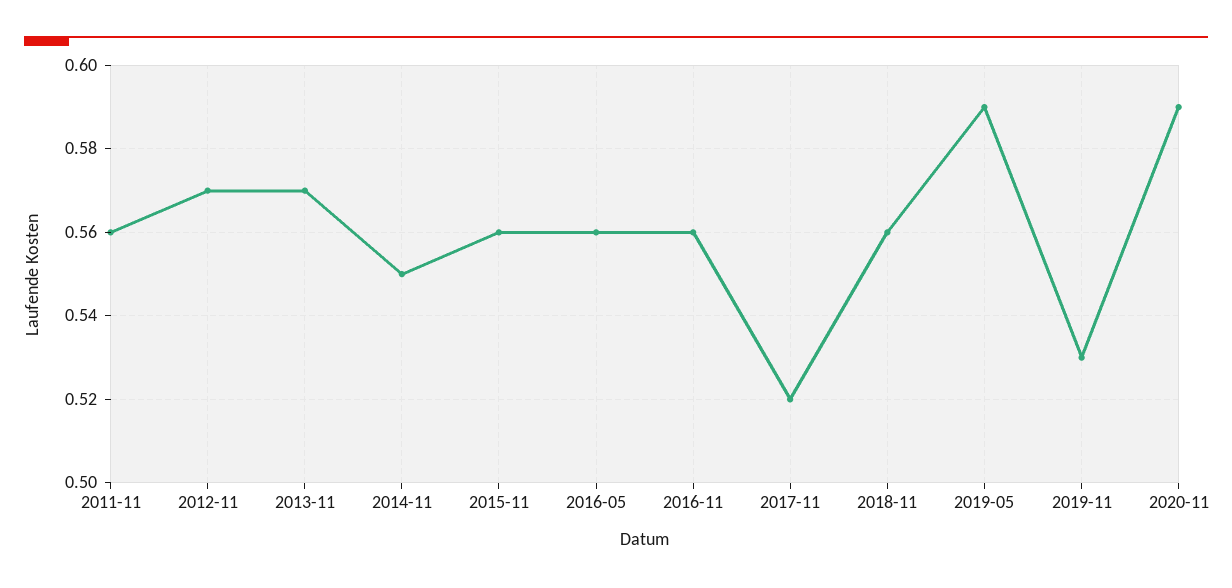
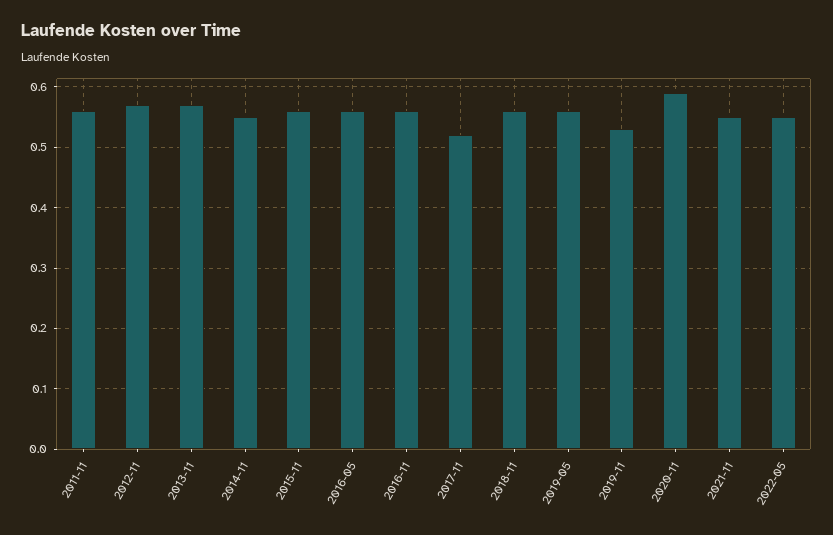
2019-05: 0.59 -> 0.56
2021-11: none -> 0.55
2022-05: none -> 0.55

